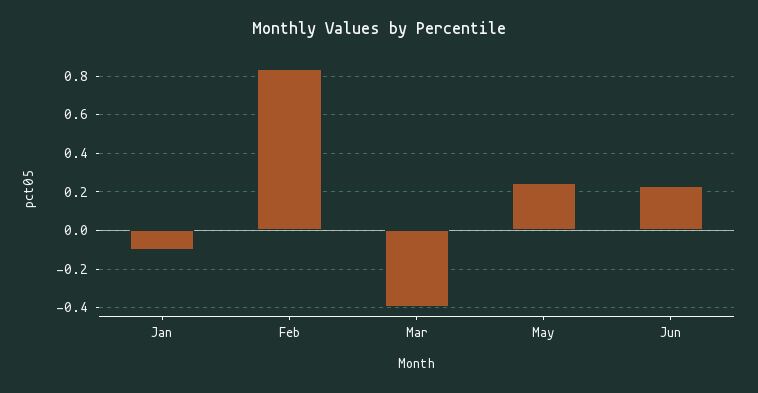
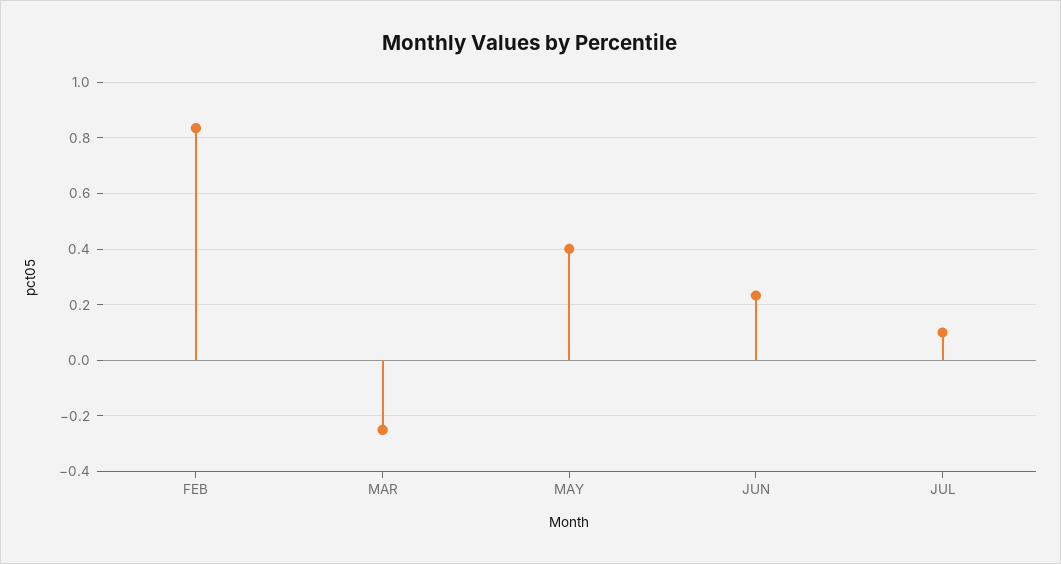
Jan: -0.1 -> none
Mar: -0.4 -> -0.25
May: 0.25 -> 0.4
JUL: none -> 0.1

